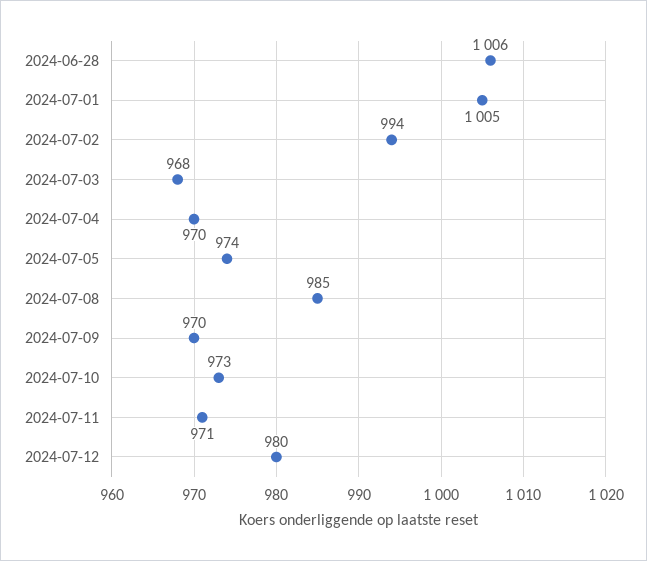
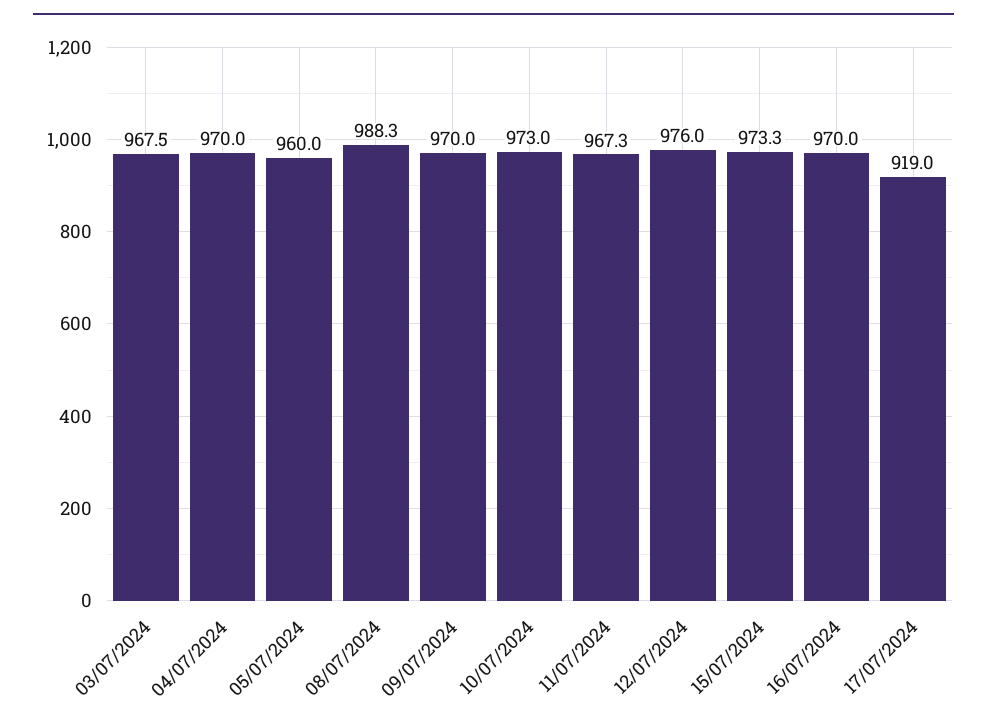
2024-06-28: 1006 -> none
2024-07-01: 1005 -> none
2024-07-02: 994 -> none
2024-07-05: 974 -> 960
2024-07-08: 985 -> 988.3
2024-07-11: 971 -> 967.3
2024-07-12: 980 -> 976
15/07/2024: none -> 973.3
16/07/2024: none -> 970
17/07/2024: none -> 919

